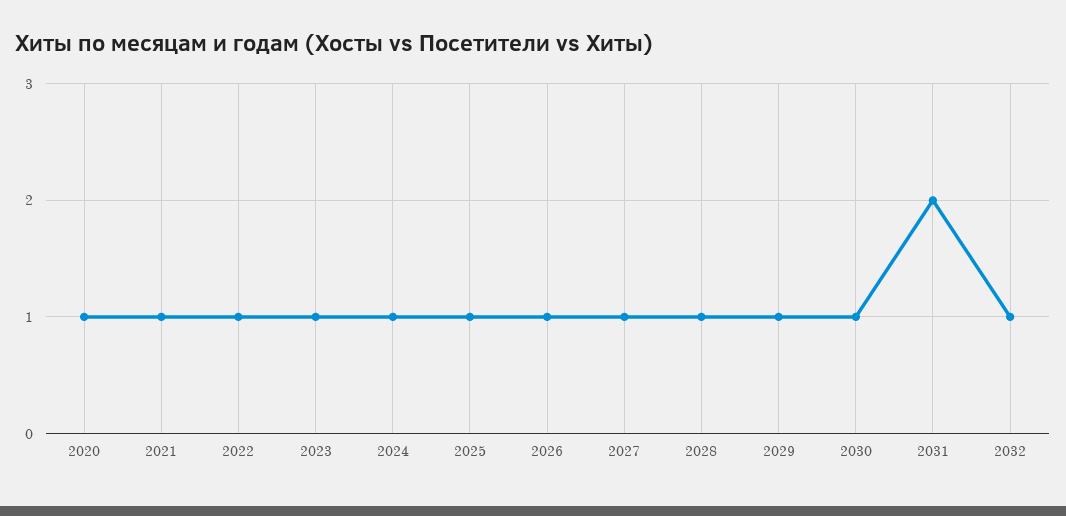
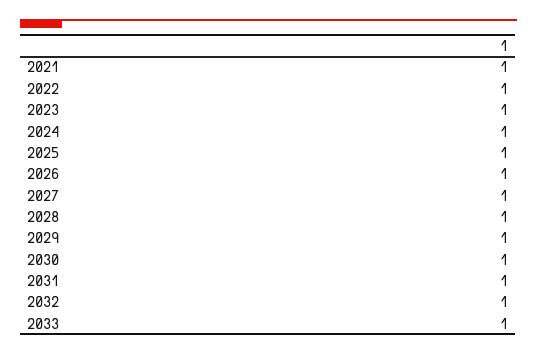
2020: 1 -> none
2031: 2 -> 1
2033: none -> 1

